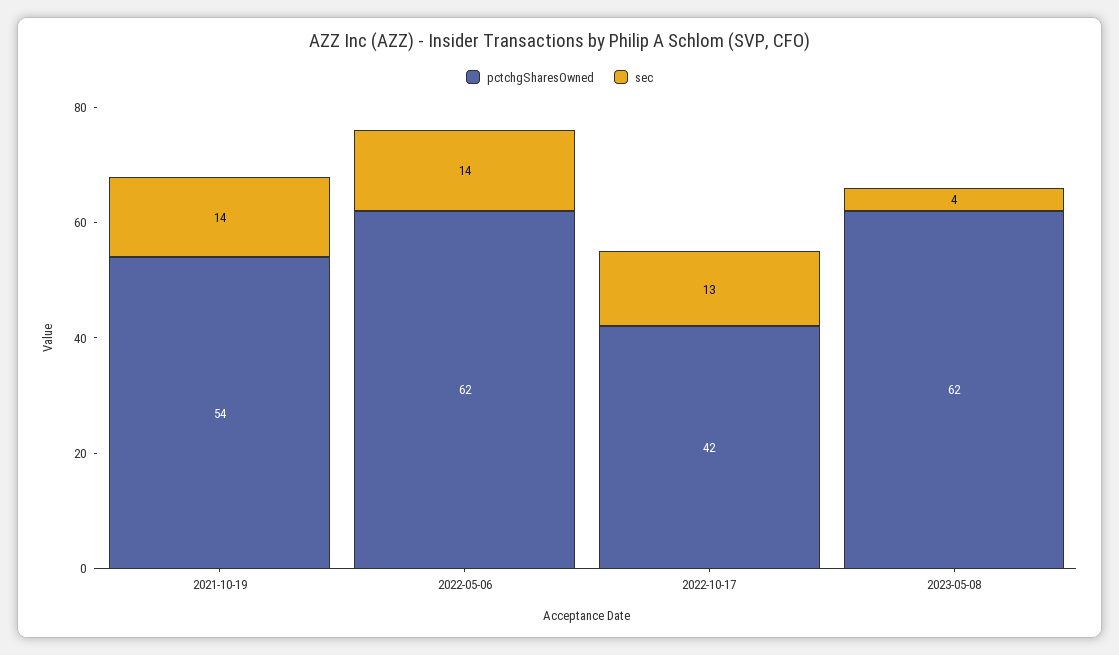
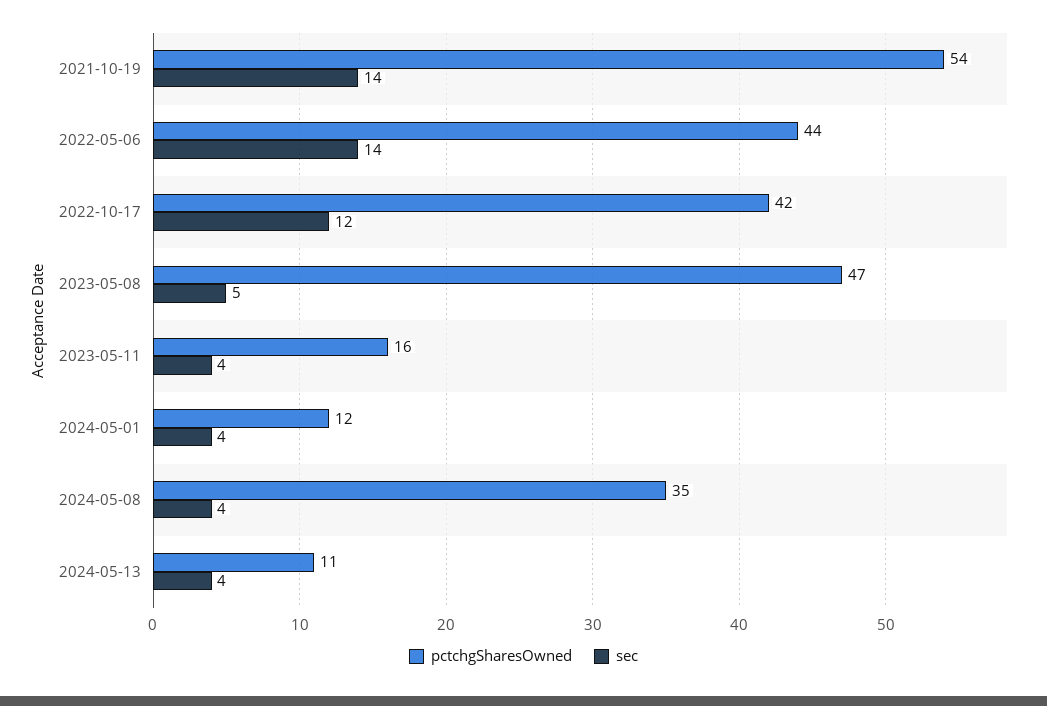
pctchgSharesOwned, 2022-05-06: 62 -> 44
sec, 2022-10-17: 13 -> 12
pctchgSharesOwned, 2023-05-08: 62 -> 47
sec, 2023-05-08: 4 -> 5
pctchgSharesOwned, 2023-05-11: none -> 16
sec, 2023-05-11: none -> 4
pctchgSharesOwned, 2024-05-01: none -> 12
sec, 2024-05-01: none -> 4
pctchgSharesOwned, 2024-05-08: none -> 35
sec, 2024-05-08: none -> 4
pctchgSharesOwned, 2024-05-13: none -> 11
sec, 2024-05-13: none -> 4

